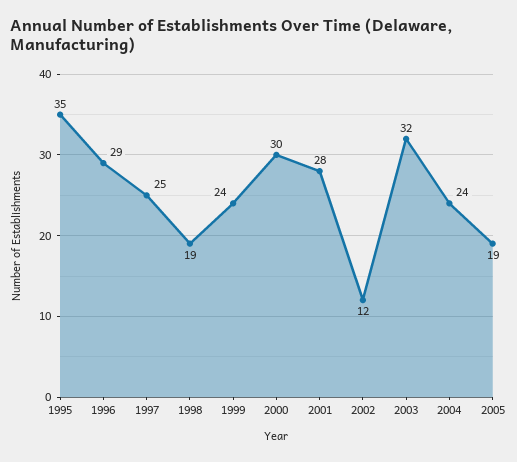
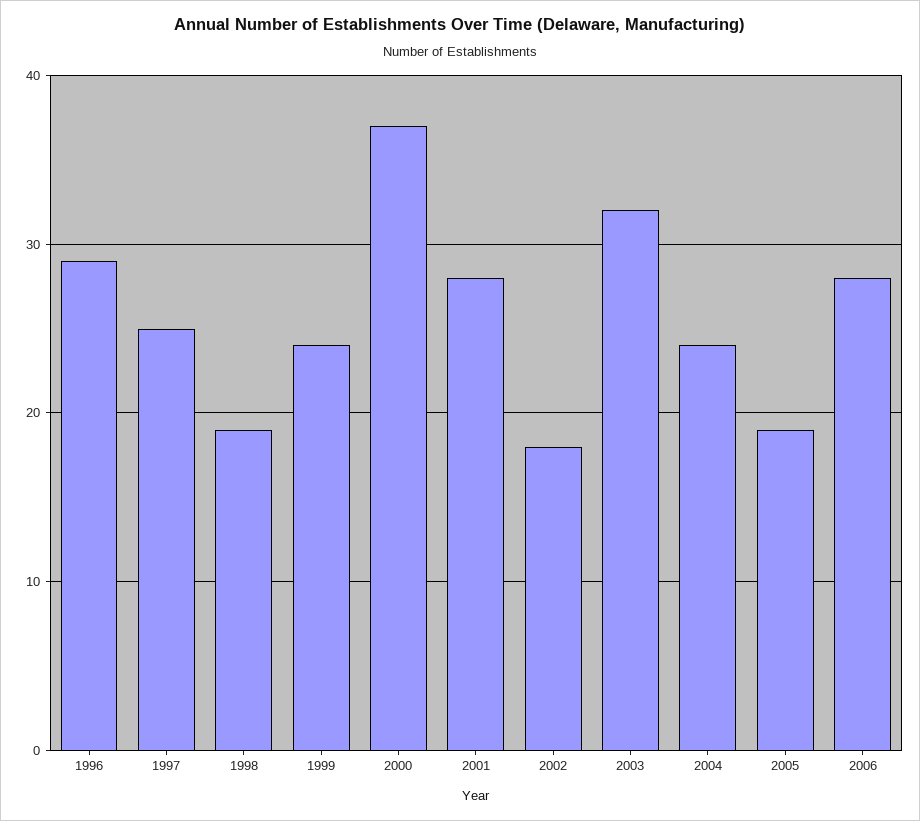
1995: 35 -> none
2000: 30 -> 37
2002: 12 -> 18
2006: none -> 28

